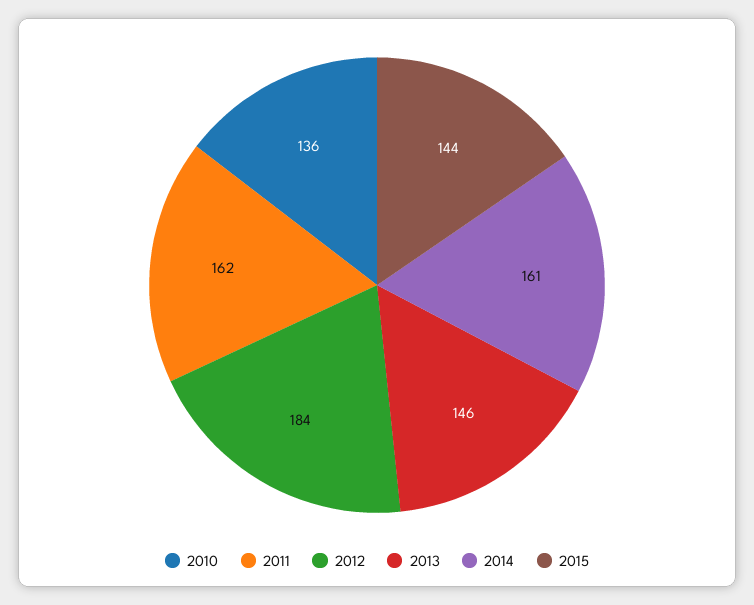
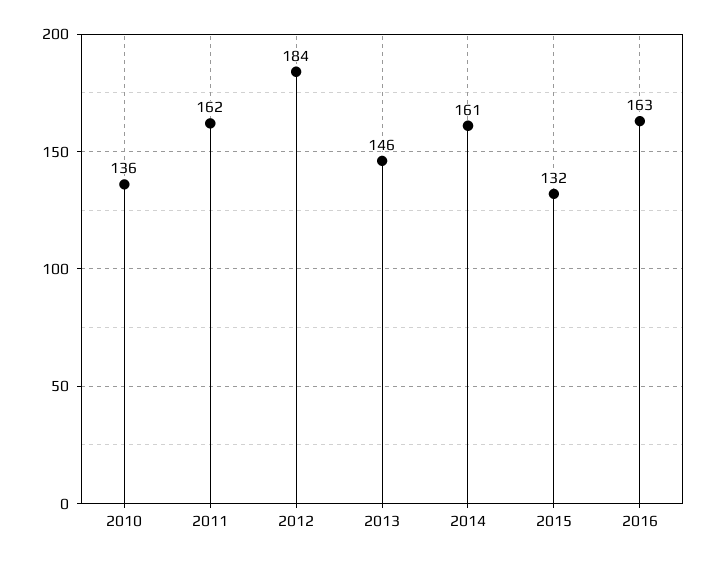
2015: 144 -> 132
2016: none -> 163

